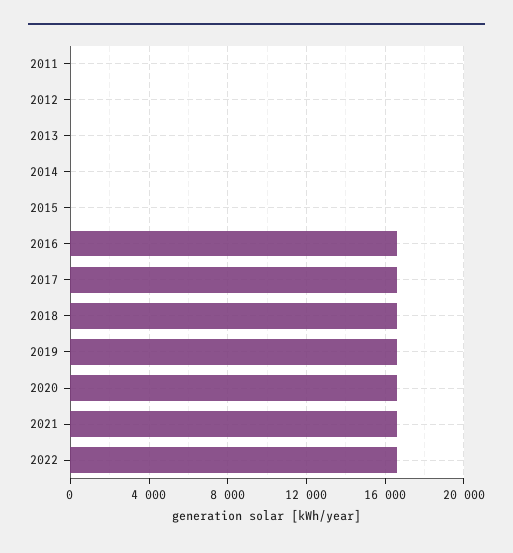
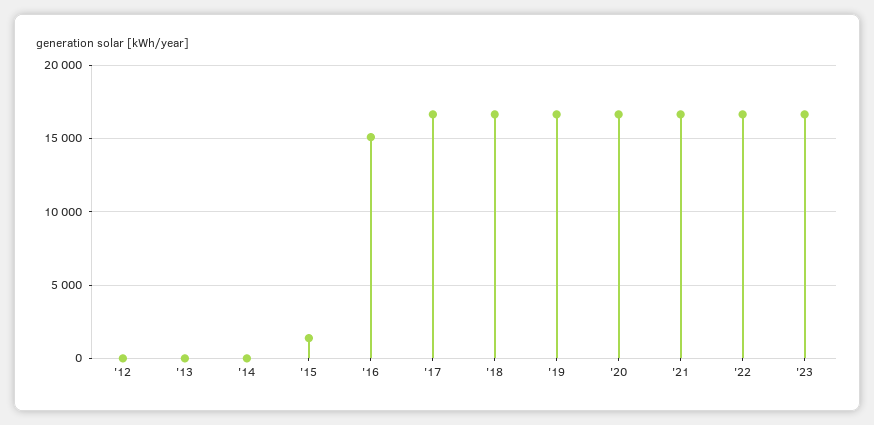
2011: 0 -> none
2015: 0 -> 1500
2016: 16500 -> 15000
'23: none -> 16500

